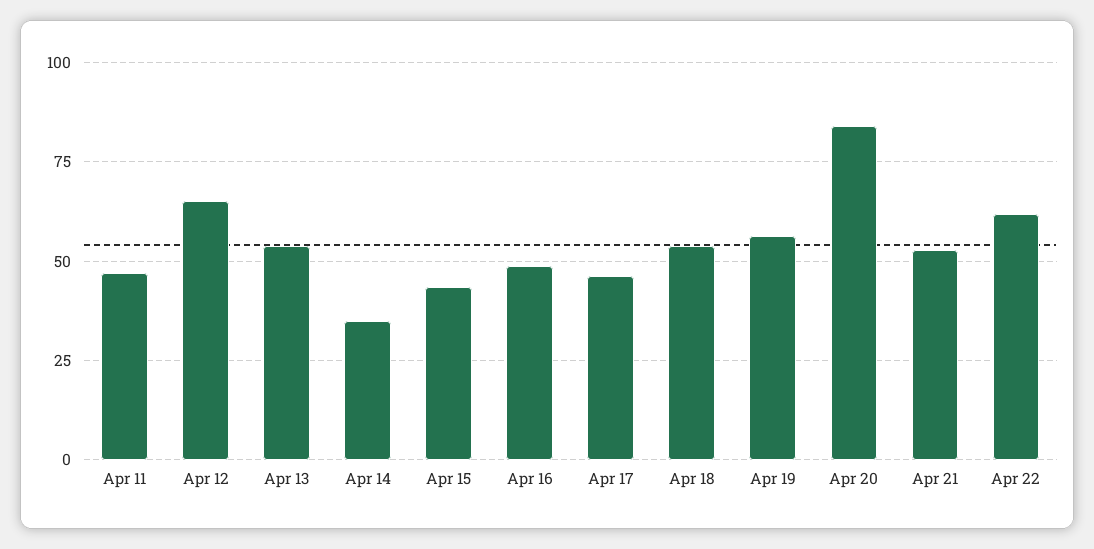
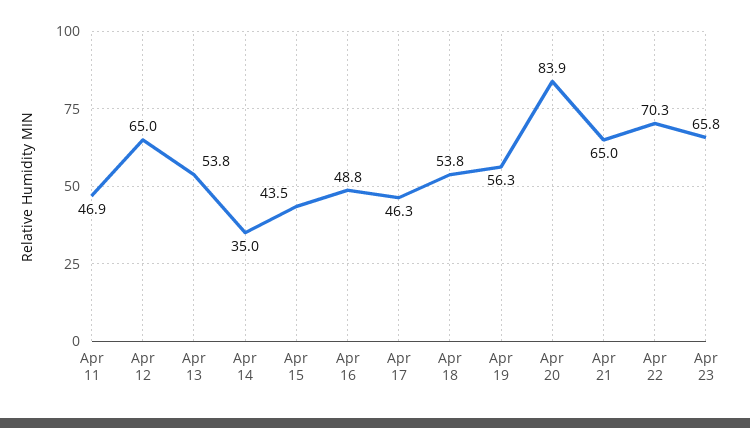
Apr 21: 52.5 -> 65
Apr 22: 62.5 -> 70.3
Apr 23: none -> 65.8

